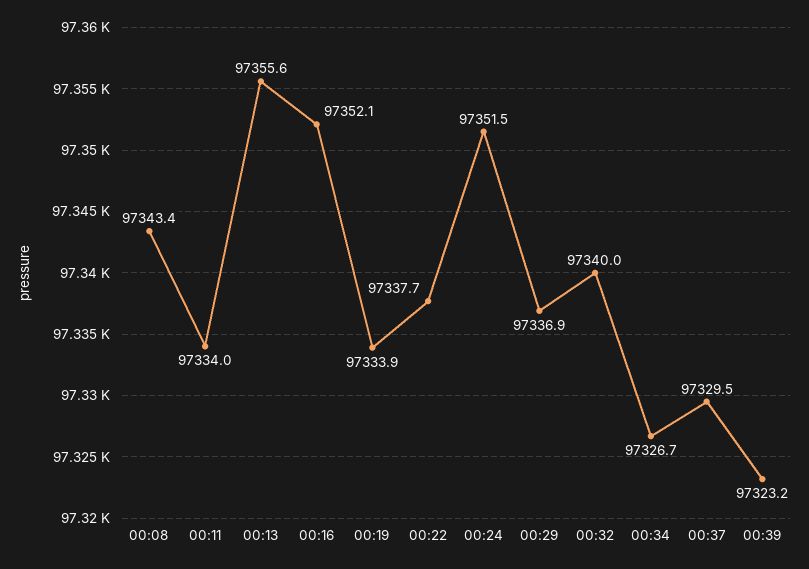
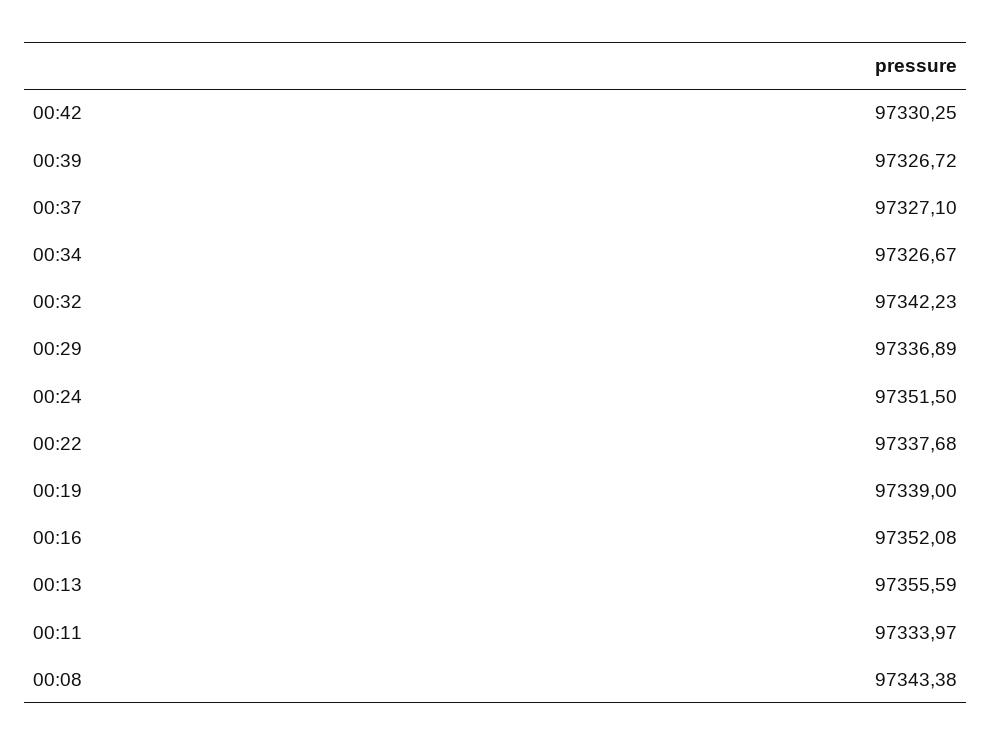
00:19: 97333.9 -> 97339
00:32: 97340 -> 97342.23
00:37: 97329.5 -> 97327.1
00:39: 97323.2 -> 97326.72
00:42: none -> 97330.25

